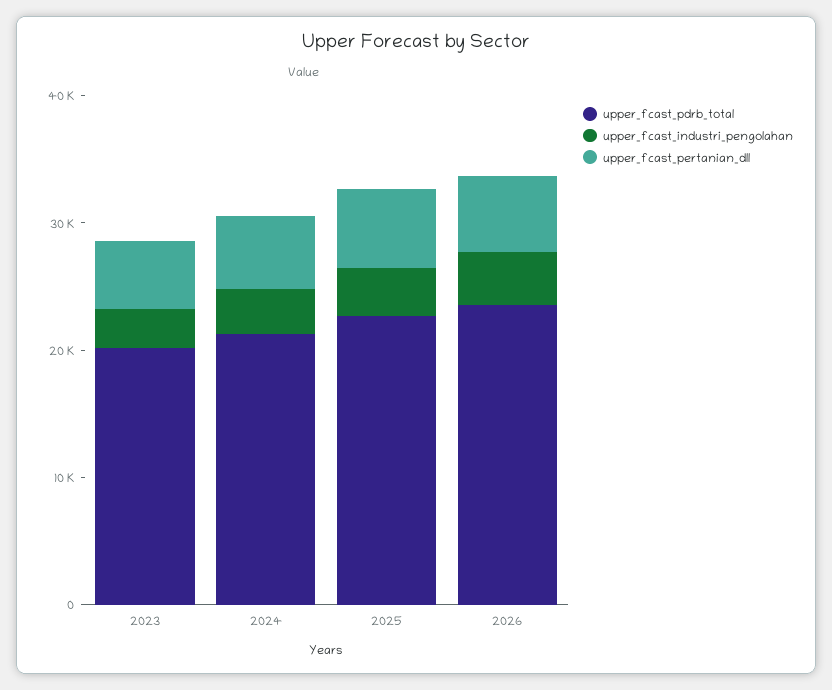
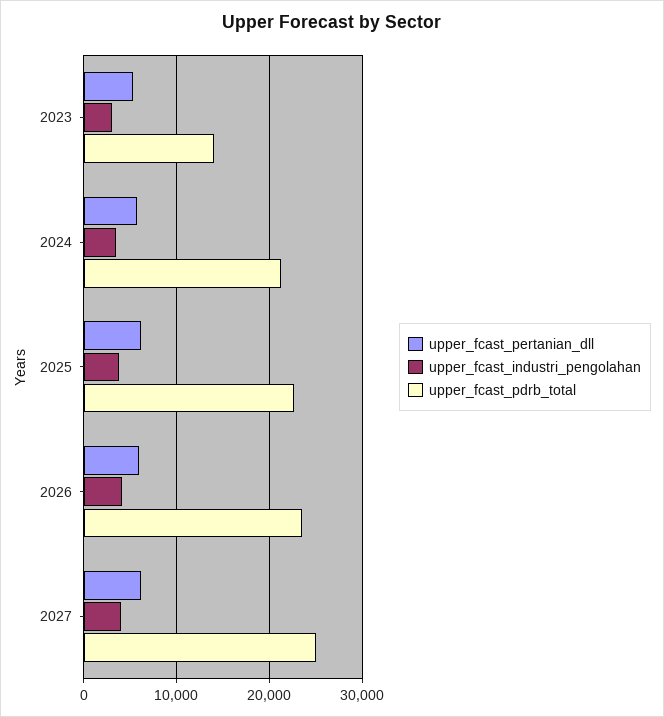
upper_fcast_pdrb_total, 2023: 20000 -> 14000
upper_fcast_pertanian_dll, 2027: none -> 6000
upper_fcast_industri_pengolahan, 2027: none -> 4000
upper_fcast_pdrb_total, 2027: none -> 25000

